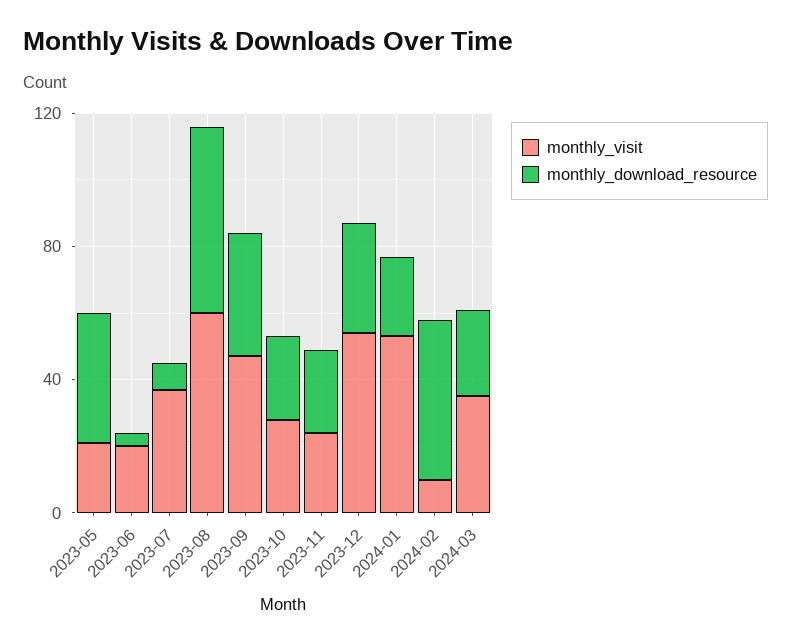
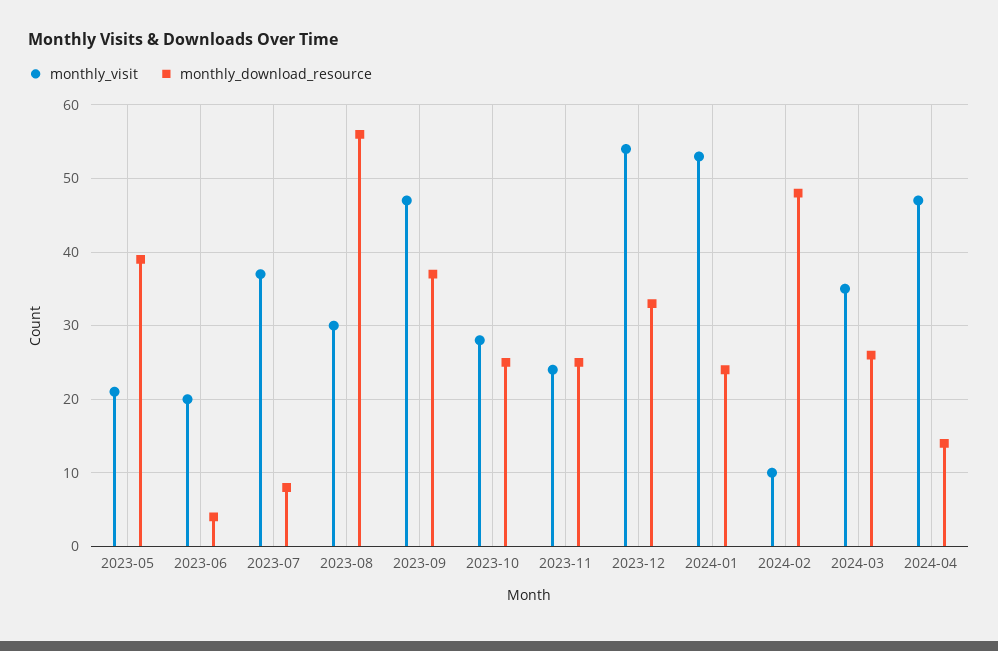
monthly_visit, 2023-08: 60 -> 30
monthly_visit, 2024-04: none -> 47
monthly_download_resource, 2024-04: none -> 14

